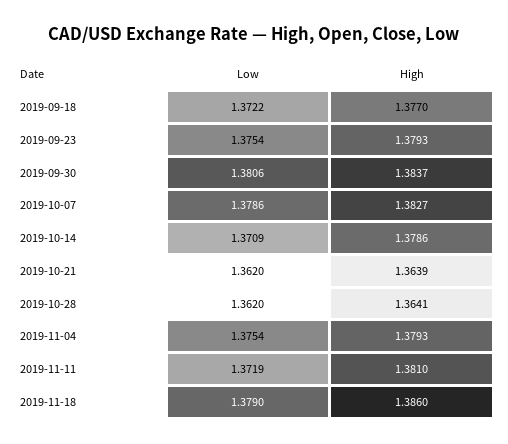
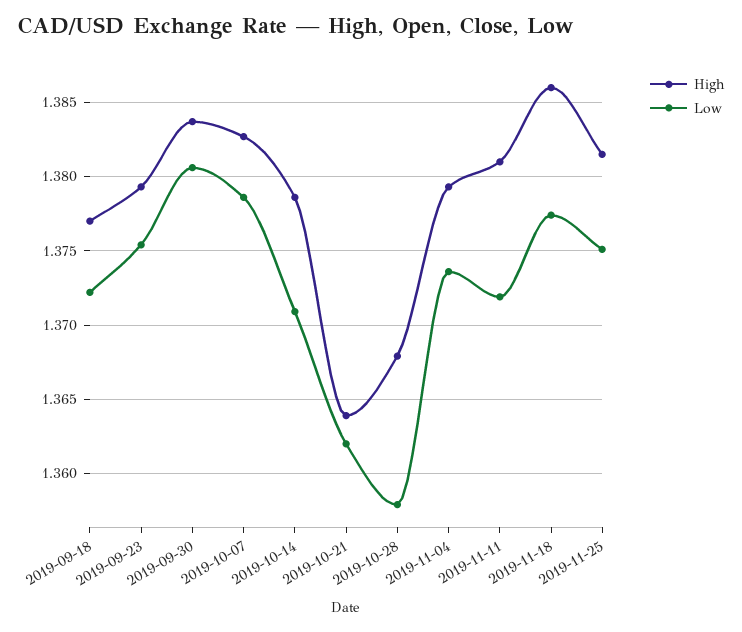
Low, 2019-10-28: 1.362 -> 1.358
High, 2019-10-28: 1.3641 -> 1.368
Low, 2019-11-04: 1.3754 -> 1.3735
Low, 2019-11-18: 1.379 -> 1.3775
High, 2019-11-25: none -> 1.3815
Low, 2019-11-25: none -> 1.375

